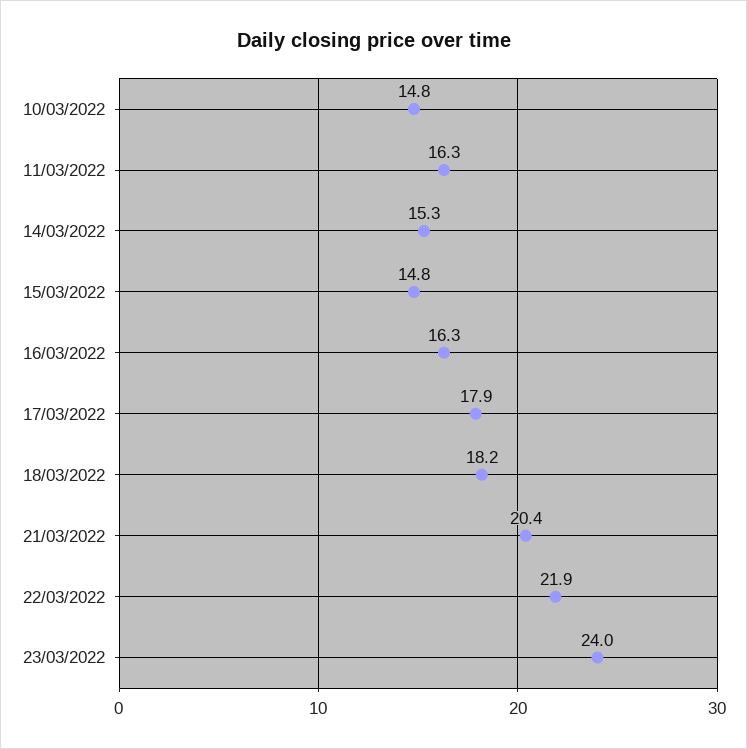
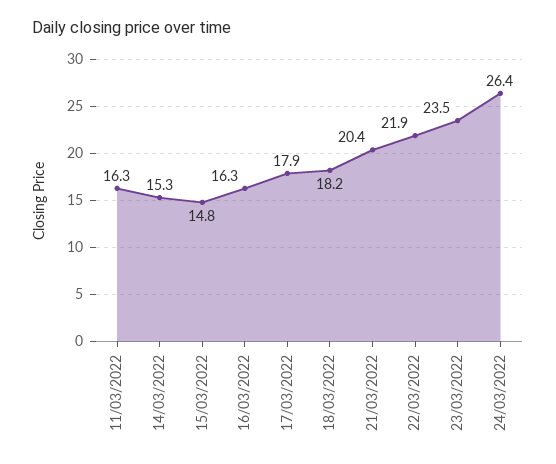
10/03/2022: 14.8 -> none
23/03/2022: 24 -> 23.5
24/03/2022: none -> 26.4

